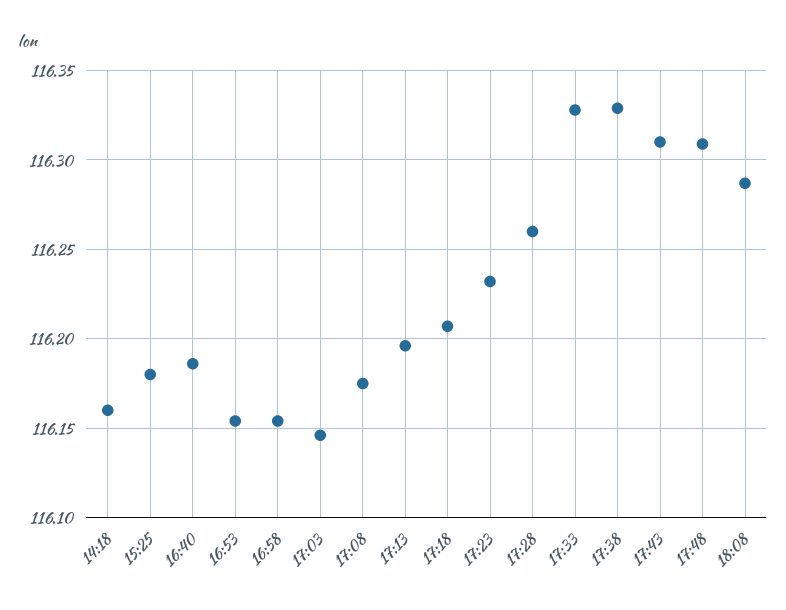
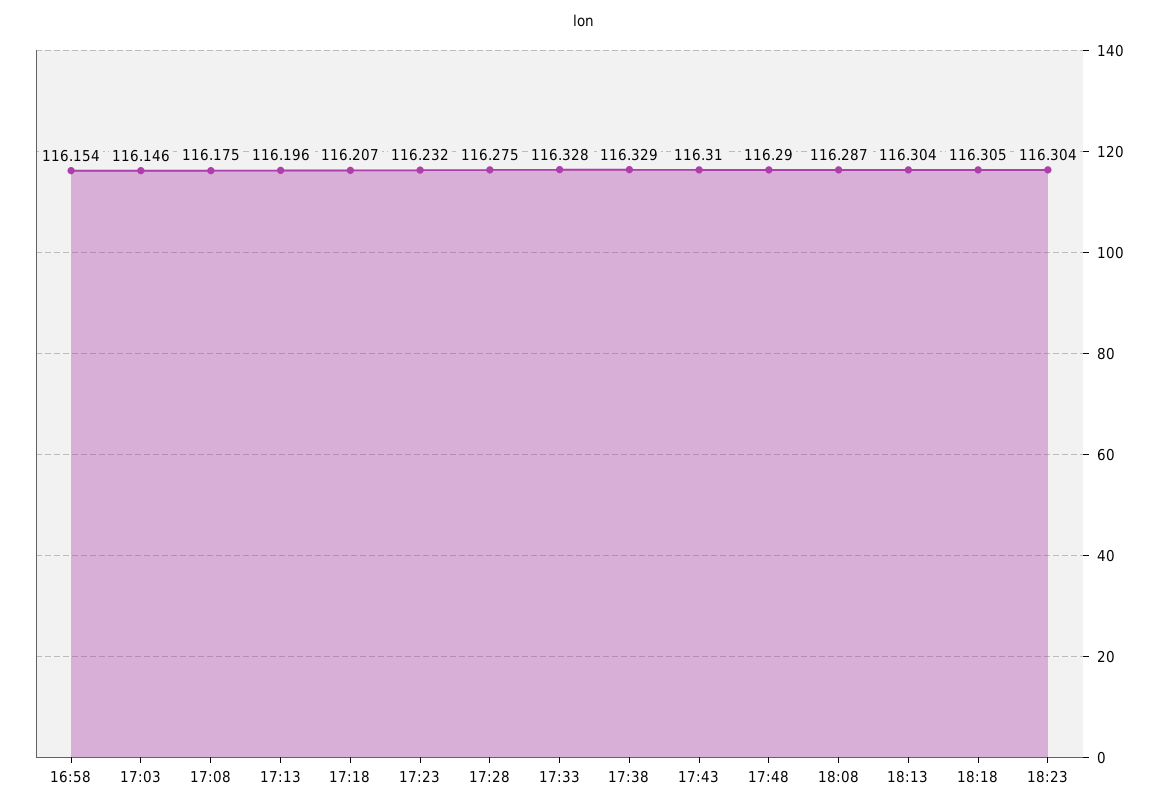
14:18: 116.16 -> none
15:25: 116.18 -> none
16:40: 116.185 -> none
16:53: 116.155 -> none
17:28: 116.26 -> 116.275
17:48: 116.31 -> 116.29
18:13: none -> 116.304
18:18: none -> 116.305
18:23: none -> 116.304

